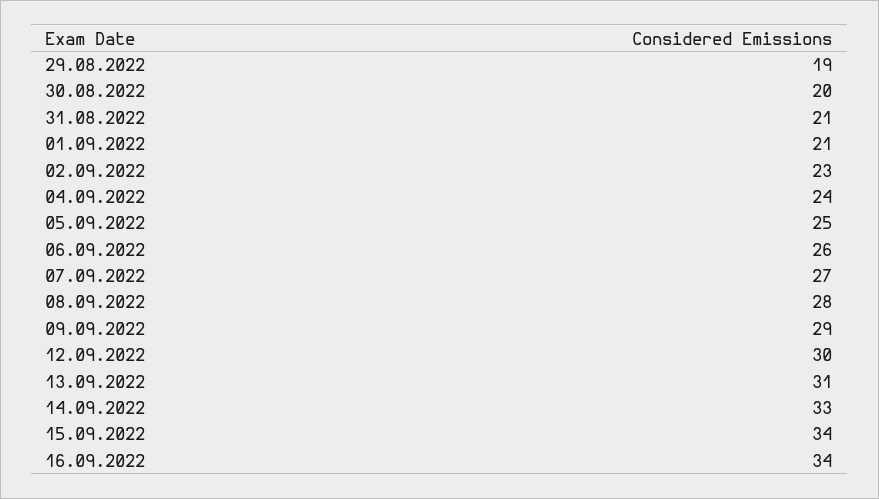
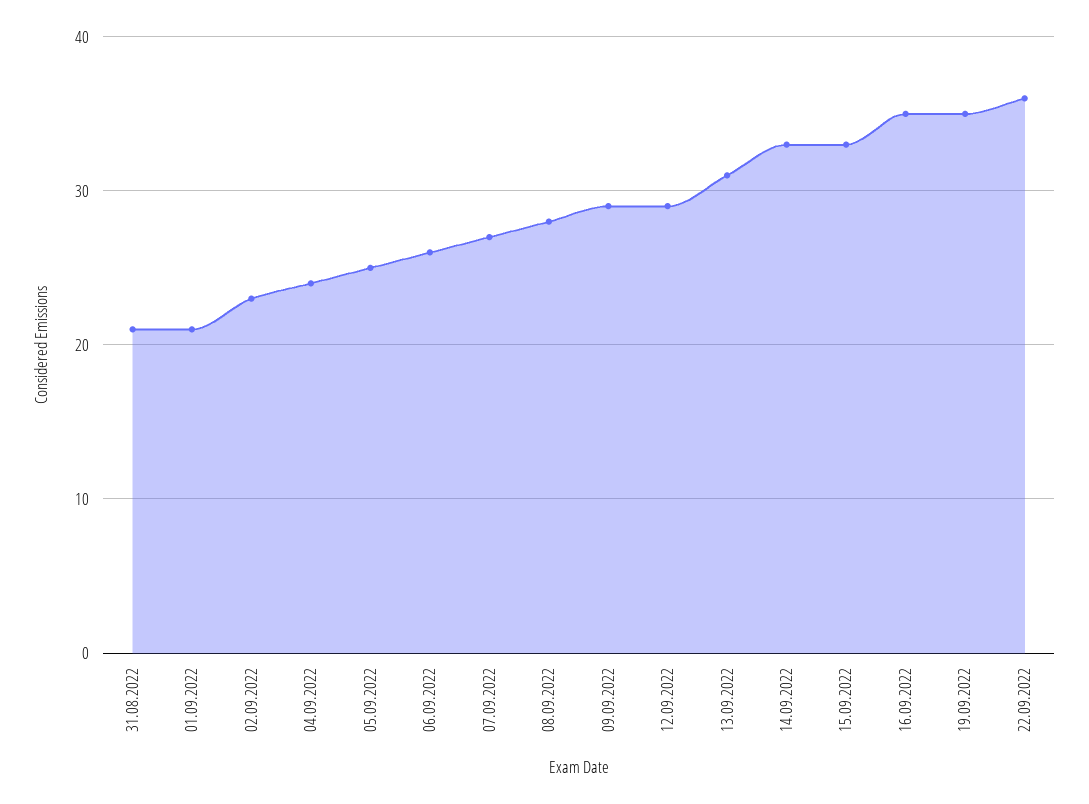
29.08.2022: 19 -> none
30.08.2022: 20 -> none
12.09.2022: 30 -> 29
15.09.2022: 34 -> 33
16.09.2022: 34 -> 35
19.09.2022: none -> 35
22.09.2022: none -> 36

